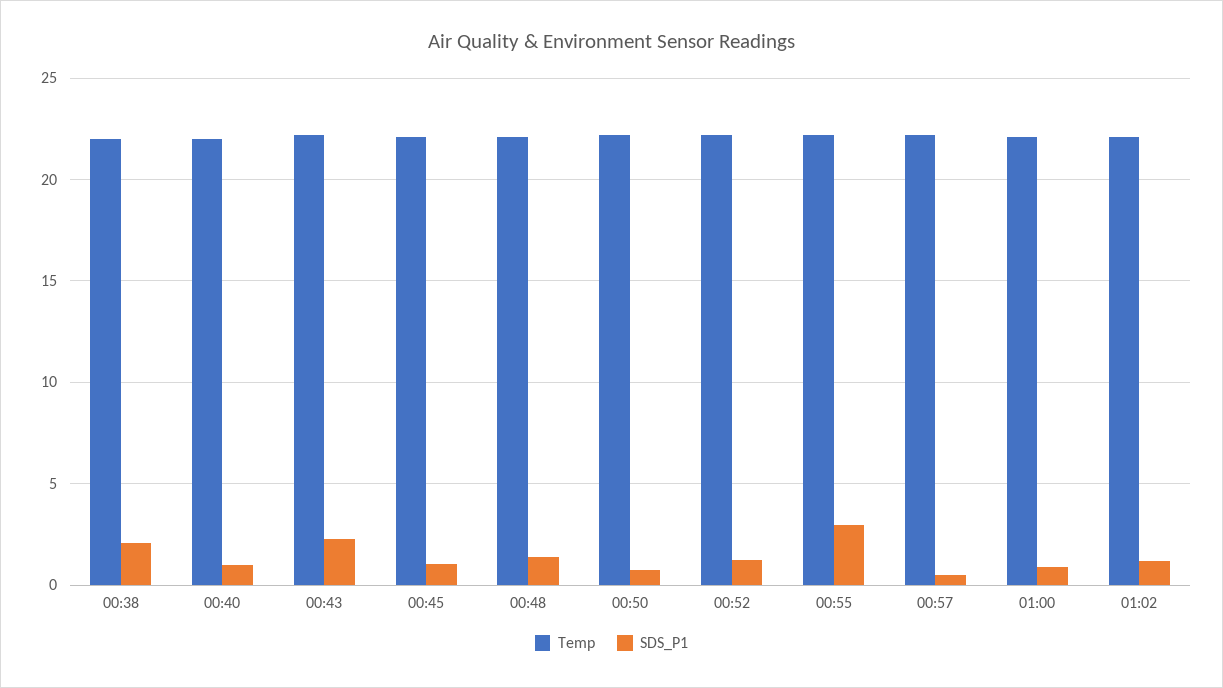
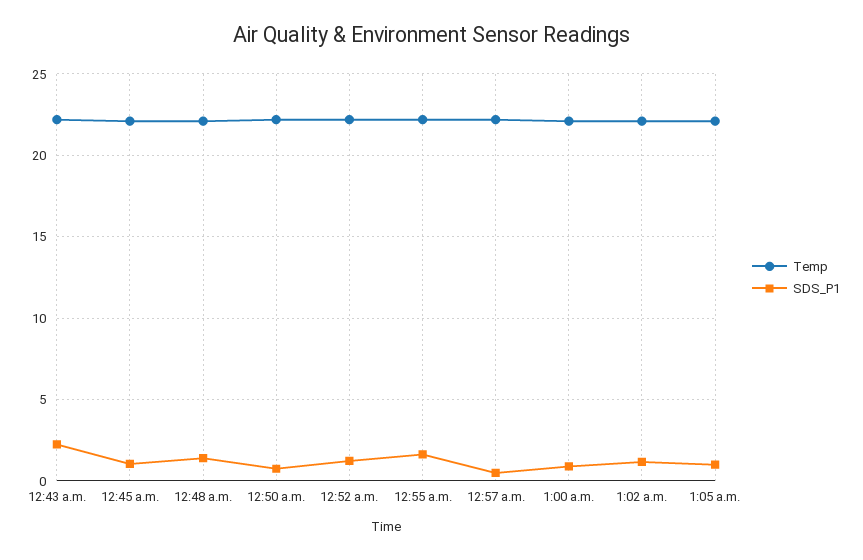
Temp, 00:38: 22 -> none
SDS_P1, 00:38: 2 -> none
Temp, 00:40: 22 -> none
SDS_P1, 00:40: 1 -> none
SDS_P1, 00:55: 3 -> 1.5
Temp, 1:05 a.m.: none -> 22
SDS_P1, 1:05 a.m.: none -> 1

